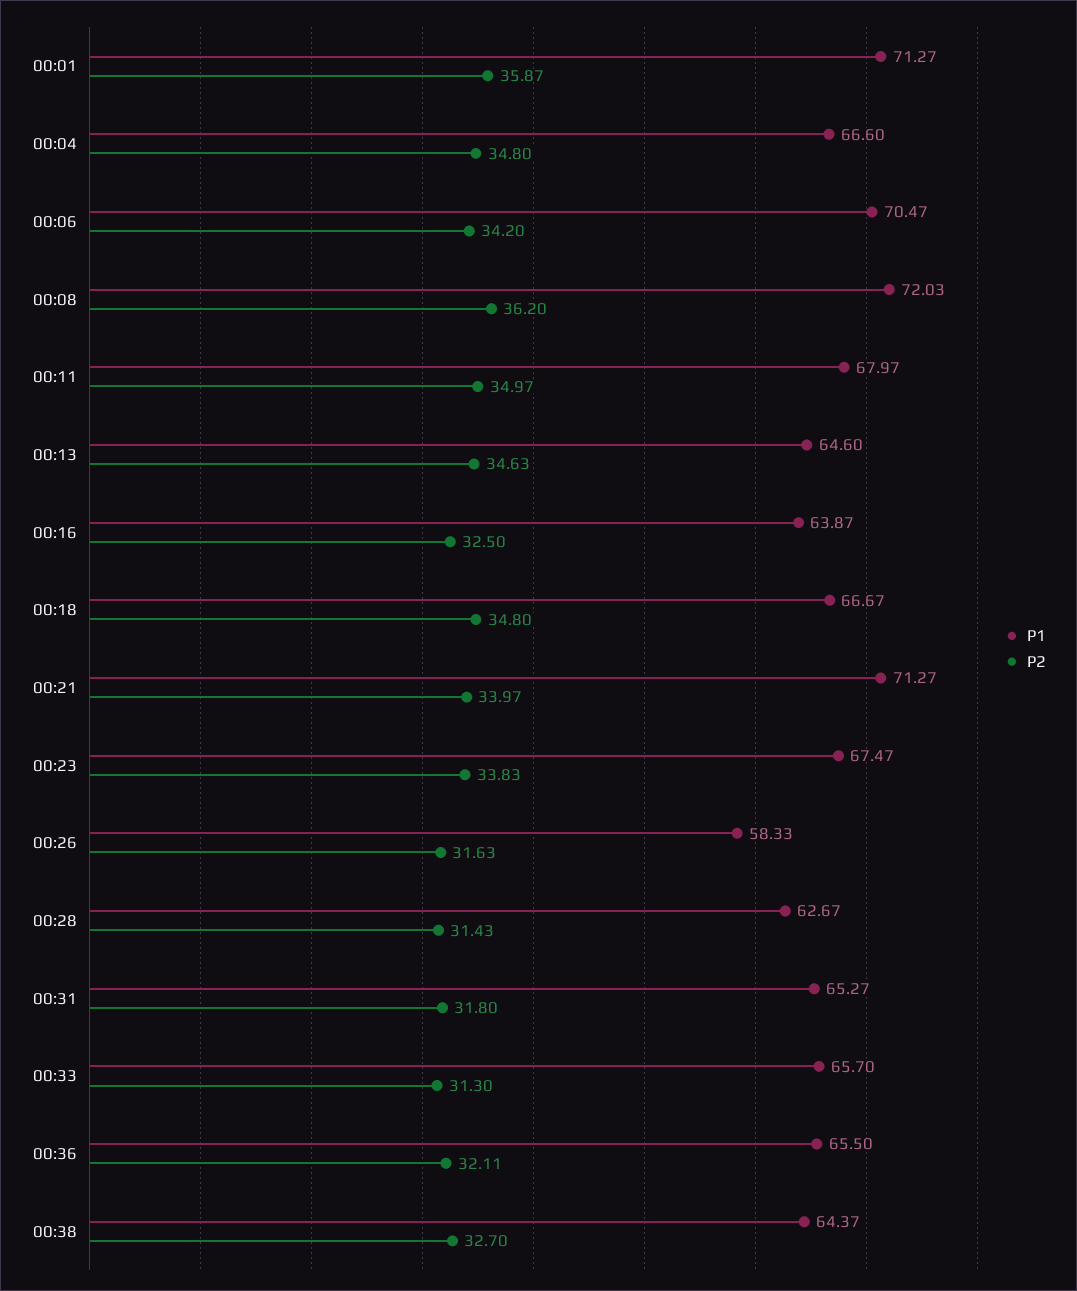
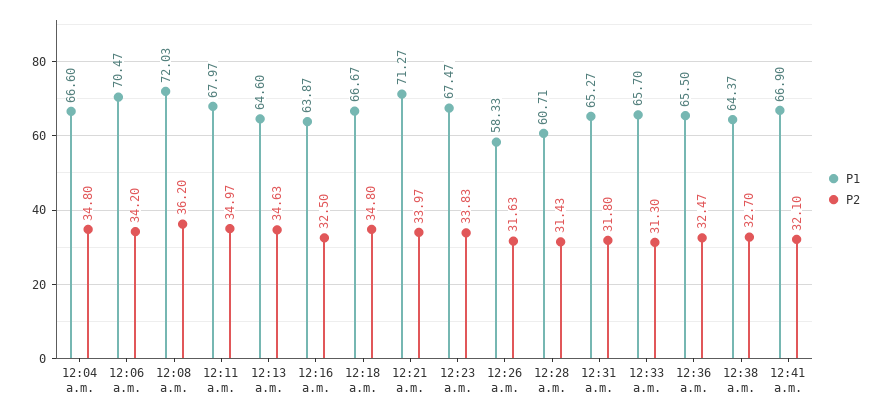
P1, 00:01: 71.27 -> none
P2, 00:01: 35.87 -> none
P1, 00:28: 62.67 -> 60.71
P2, 00:36: 32.11 -> 32.47
P1, 12:41 a.m.: none -> 66.9
P2, 12:41 a.m.: none -> 32.1

